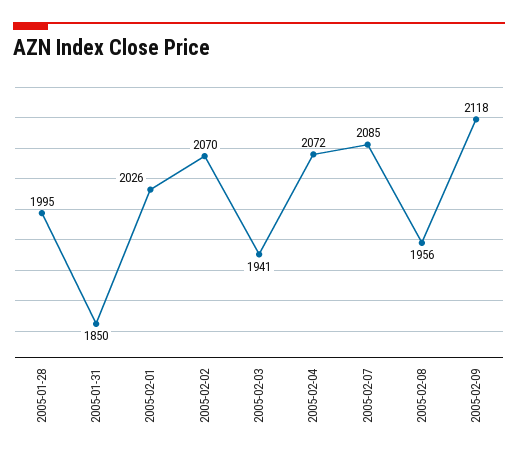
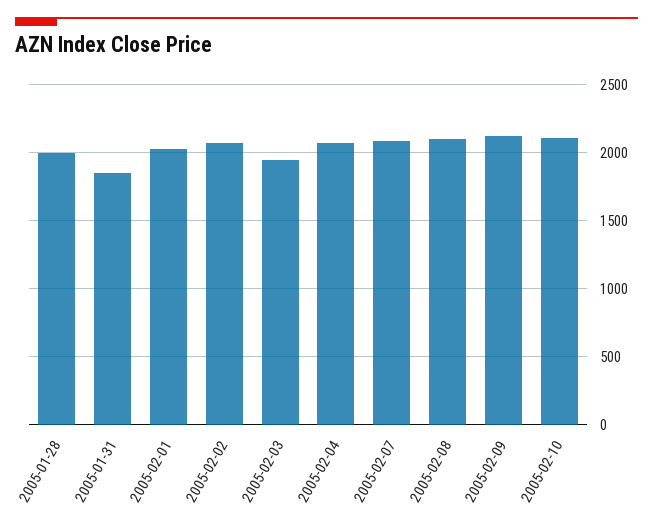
2005-02-08: 1956 -> 2100
2005-02-10: none -> 2100

